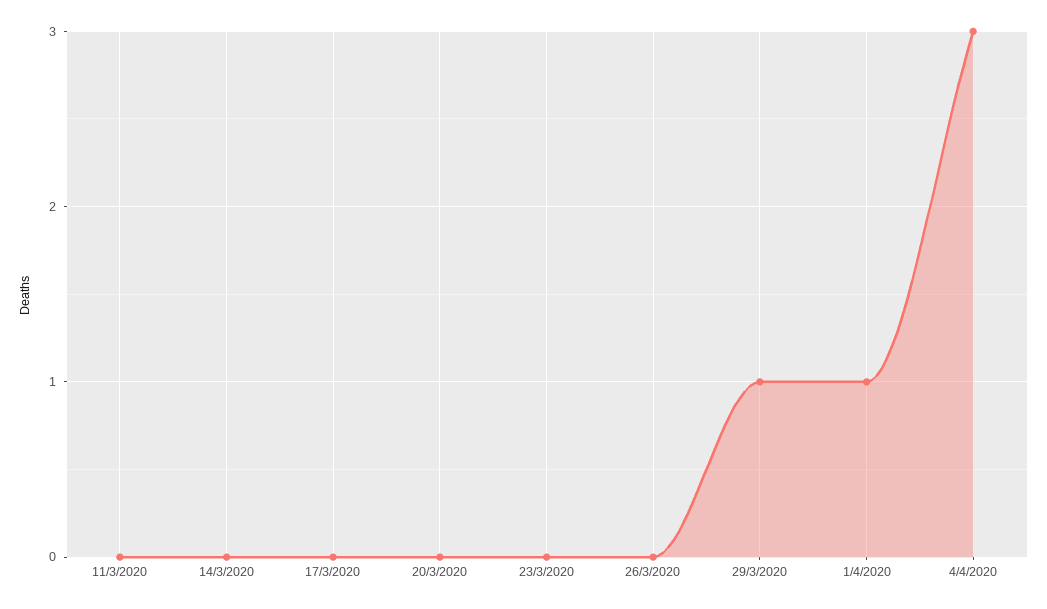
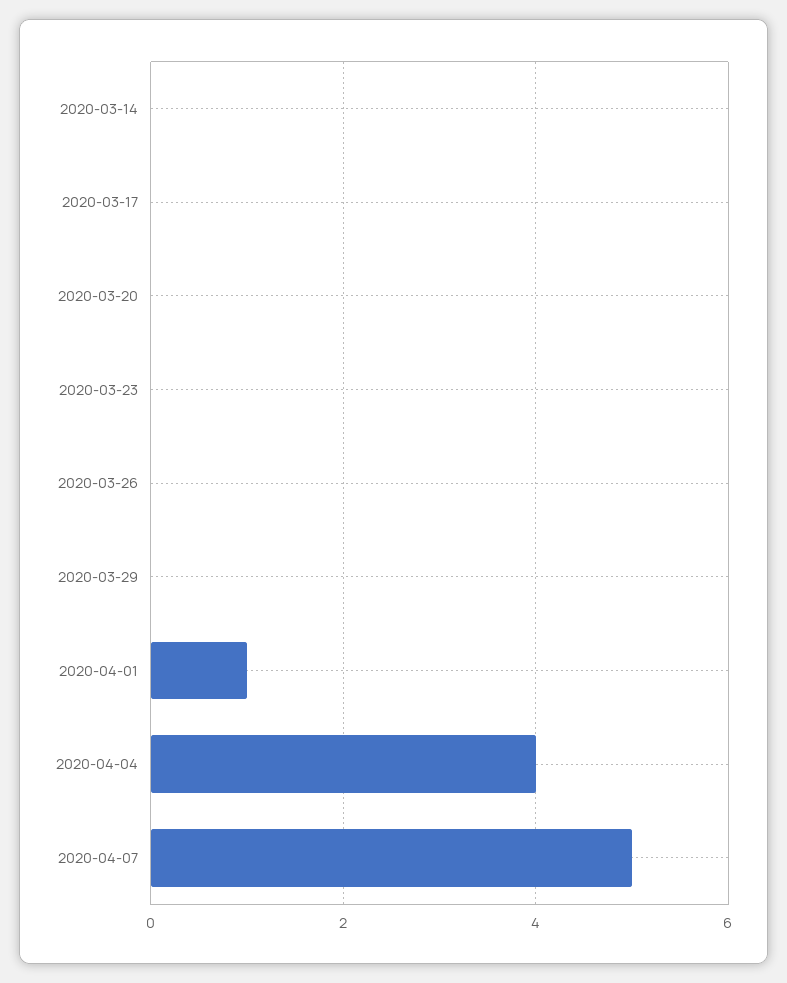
11/3/2020: 0 -> none
29/3/2020: 1 -> 0
4/4/2020: 3 -> 4
2020-04-07: none -> 5

